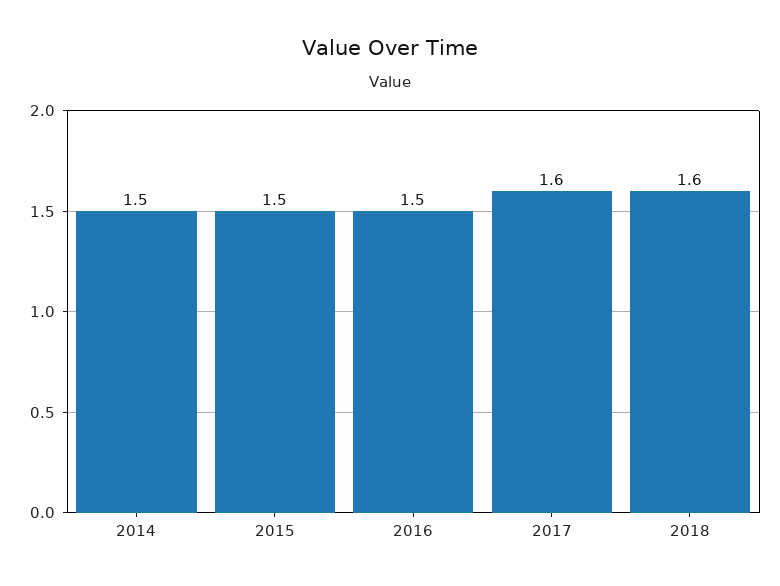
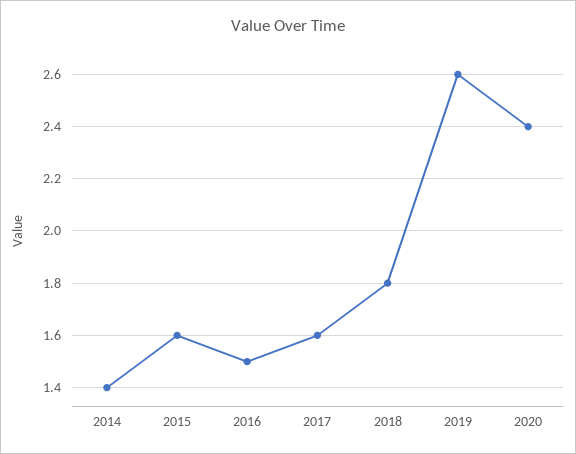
2014: 1.5 -> 1.4
2015: 1.5 -> 1.6
2018: 1.6 -> 1.8
2019: none -> 2.6
2020: none -> 2.4

